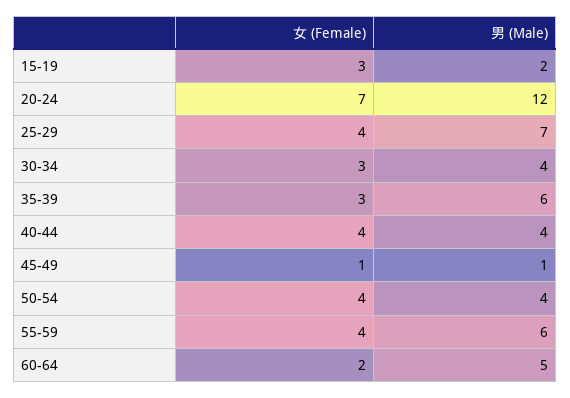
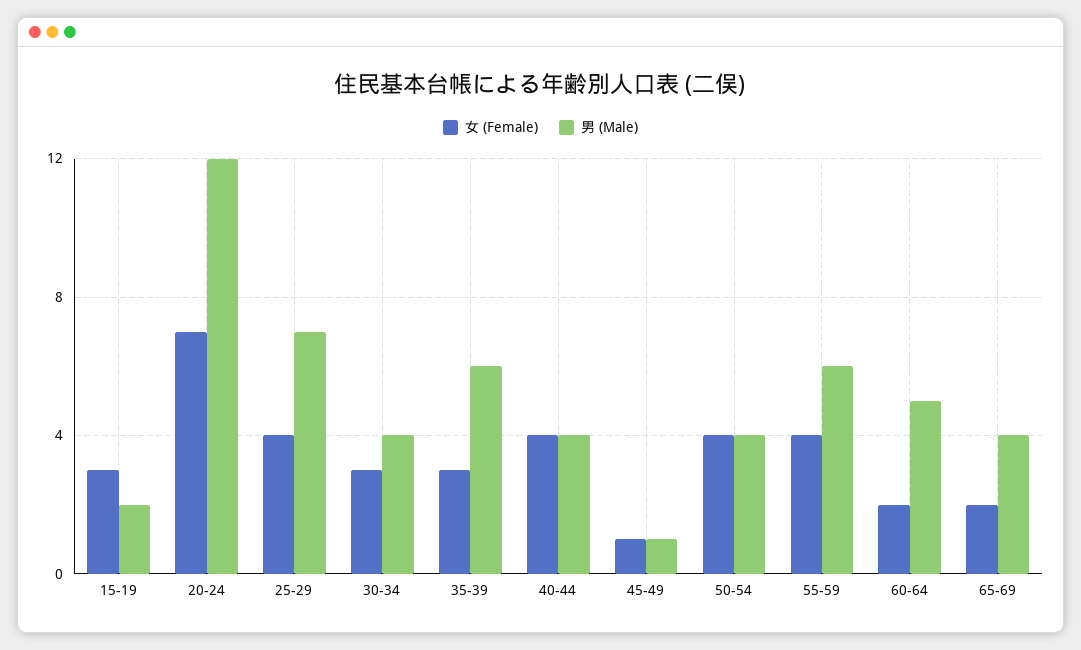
女 (Female), 65-69: none -> 2
男 (Male), 65-69: none -> 4

